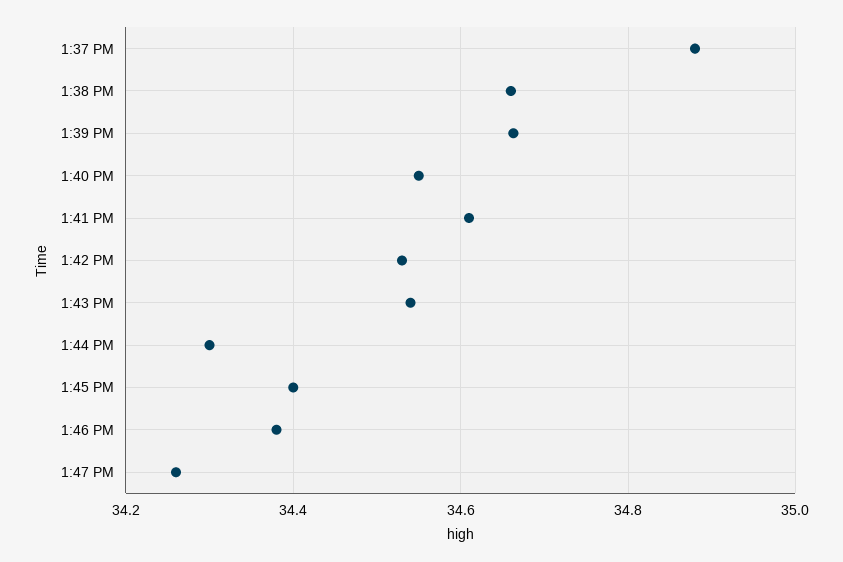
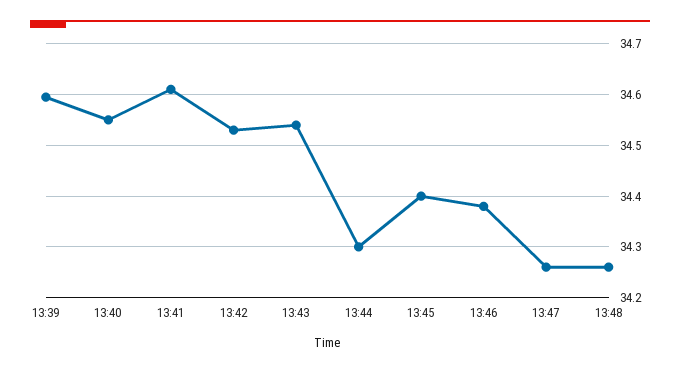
1:37 PM: 34.88 -> none
1:38 PM: 34.66 -> none
1:39 PM: 34.66 -> 34.6
13:48: none -> 34.26

